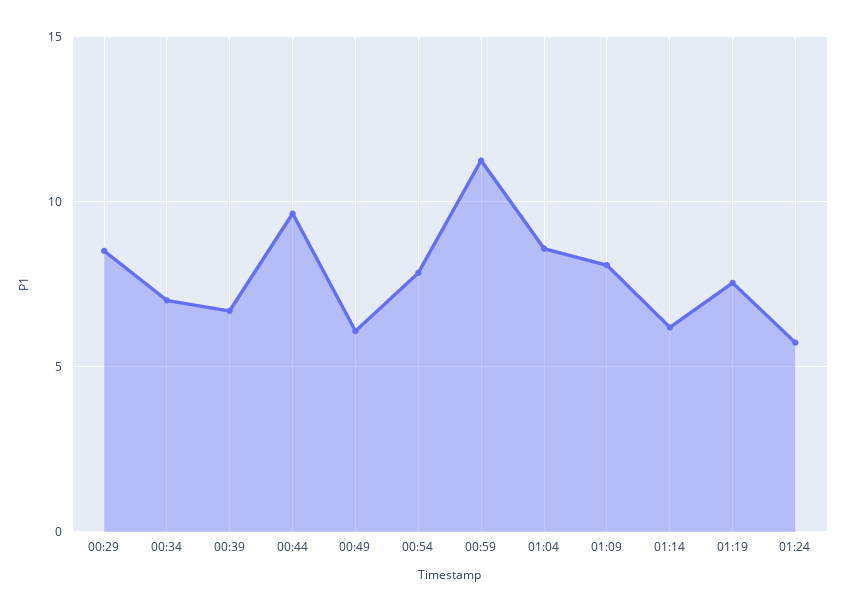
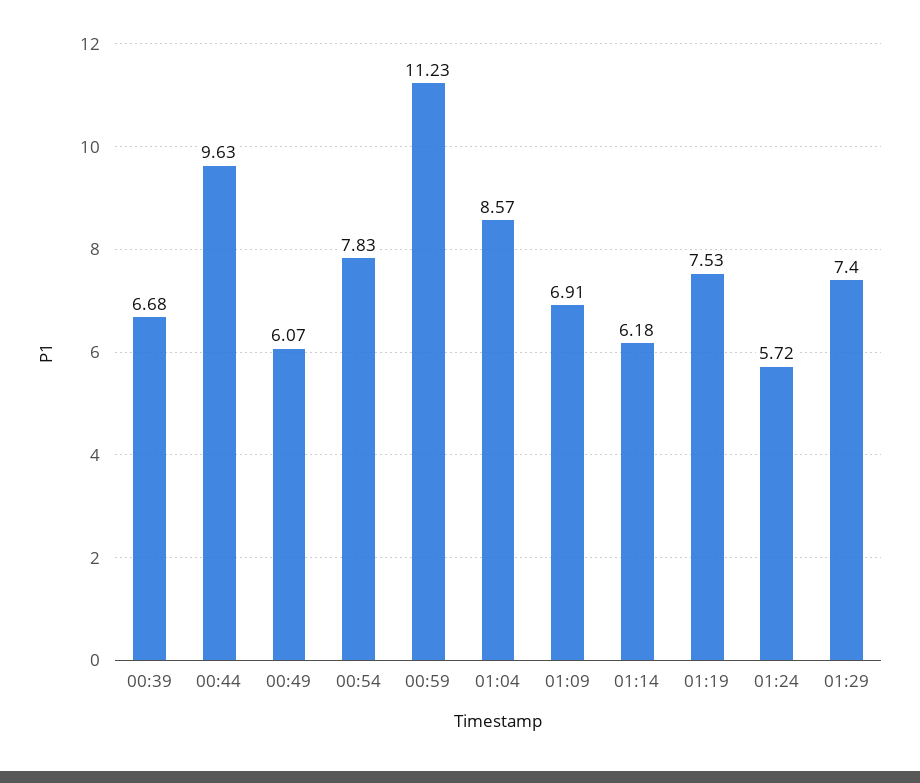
00:29: 8.5 -> none
00:34: 7 -> none
01:09: 8 -> 6.91
01:29: none -> 7.4

